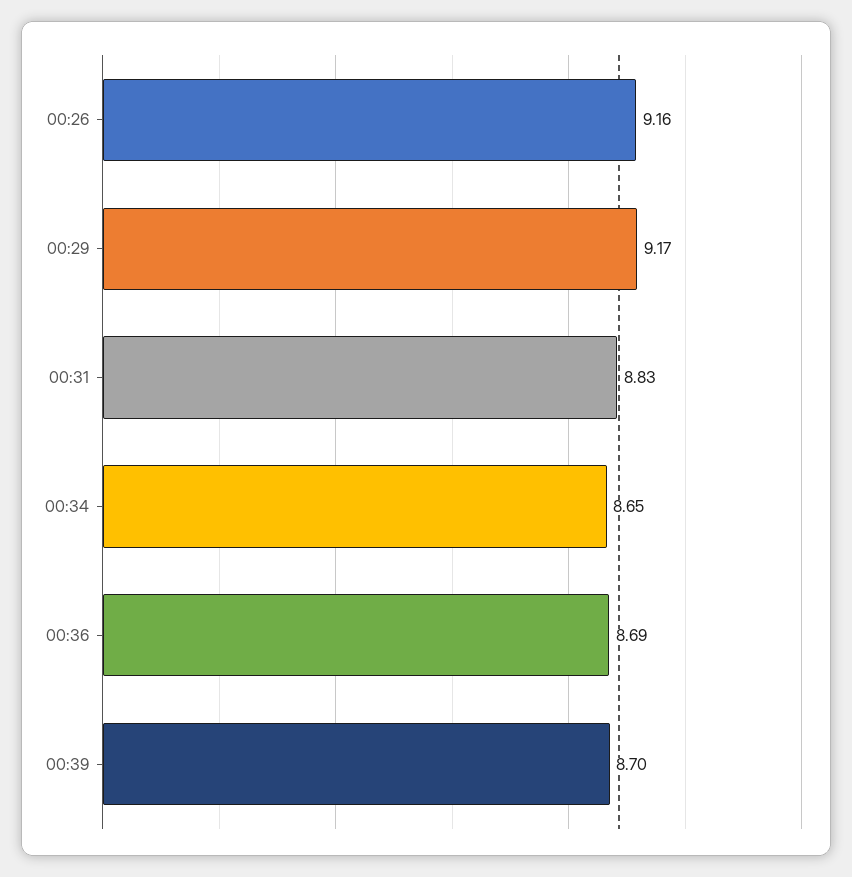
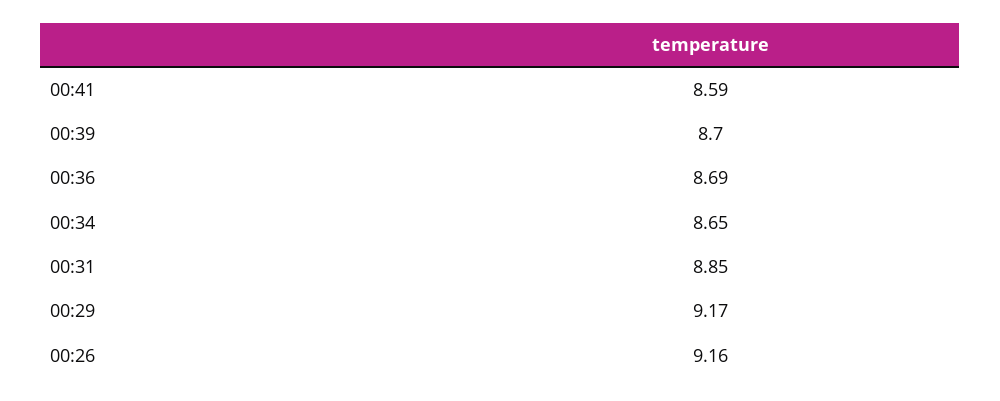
00:31: 8.83 -> 8.85
00:41: none -> 8.59

